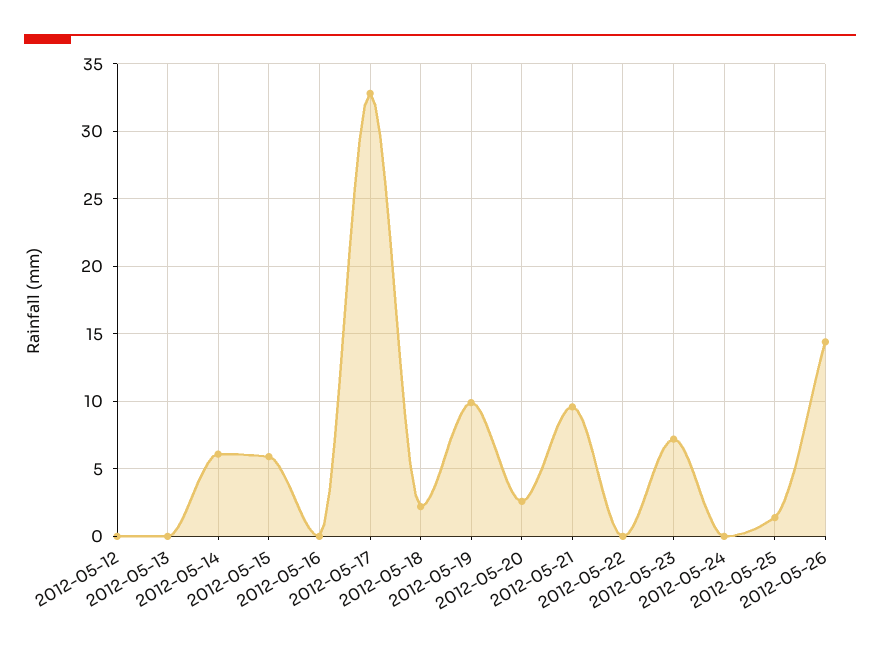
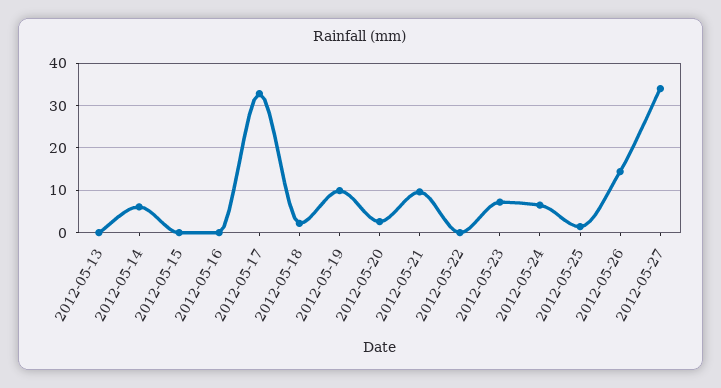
2012-05-12: 0 -> none
2012-05-15: 6 -> 0
2012-05-24: 0 -> 6
2012-05-27: none -> 34

